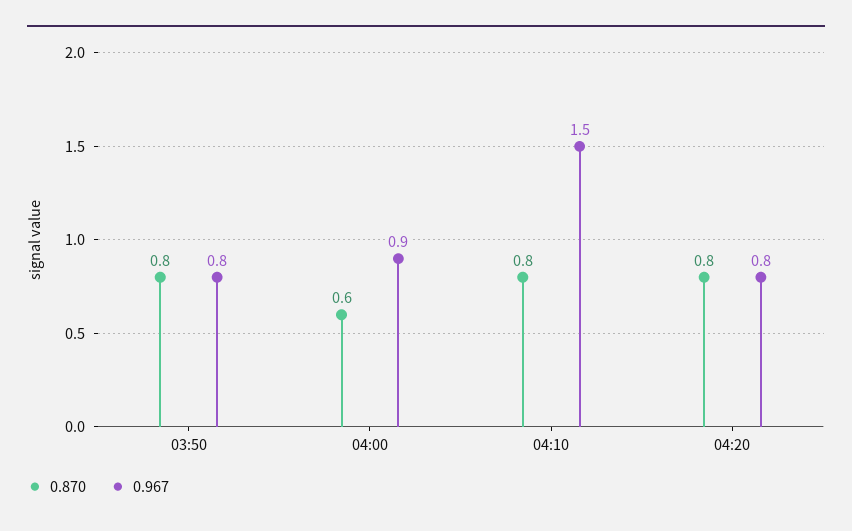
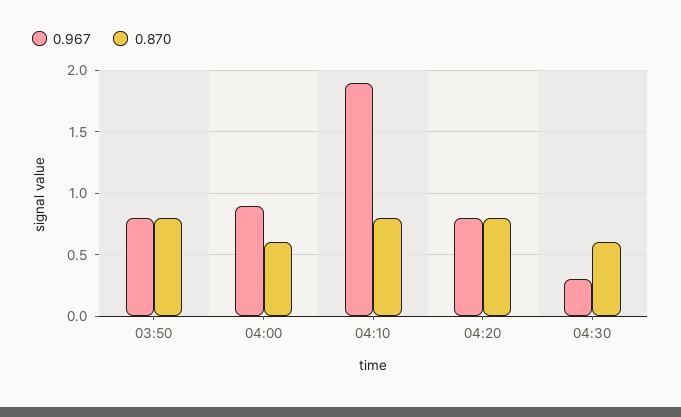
0.967, 04:10: 1.5 -> 1.9
0.967, 04:30: none -> 0.3
0.870, 04:30: none -> 0.6

